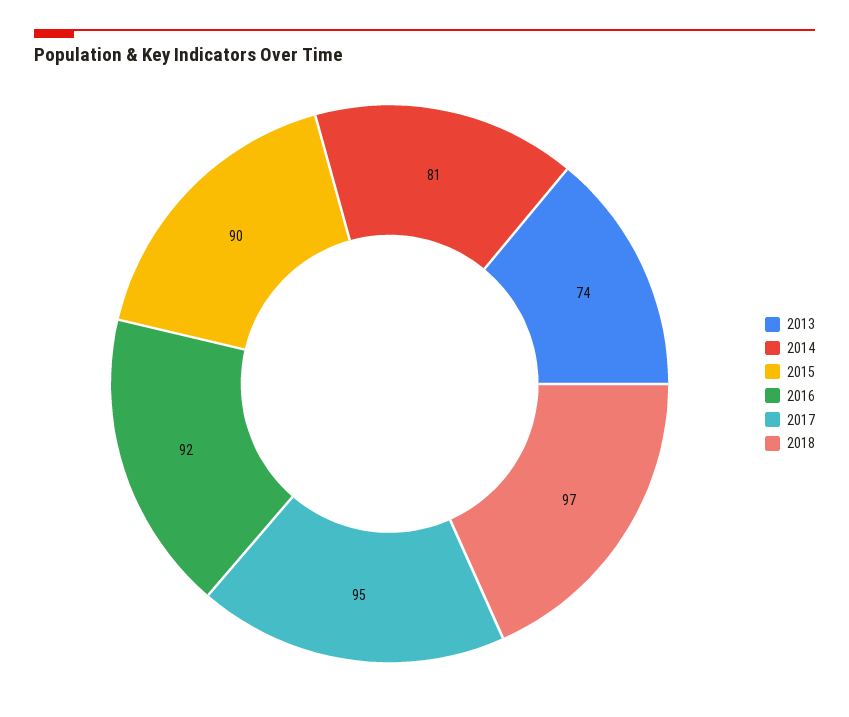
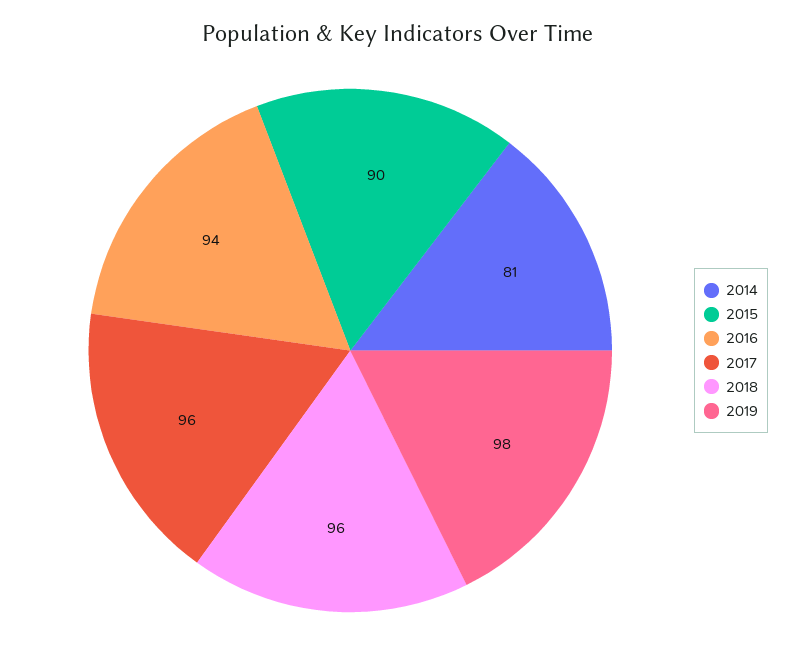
2013: 74 -> none
2016: 92 -> 94
2017: 95 -> 96
2018: 97 -> 96
2019: none -> 98

